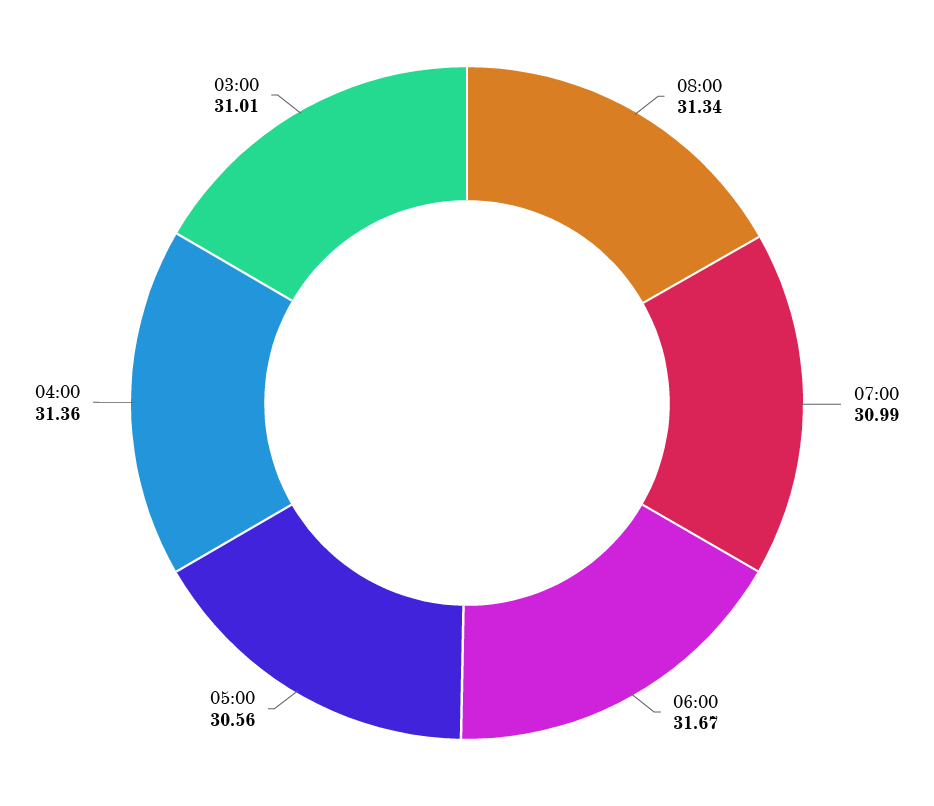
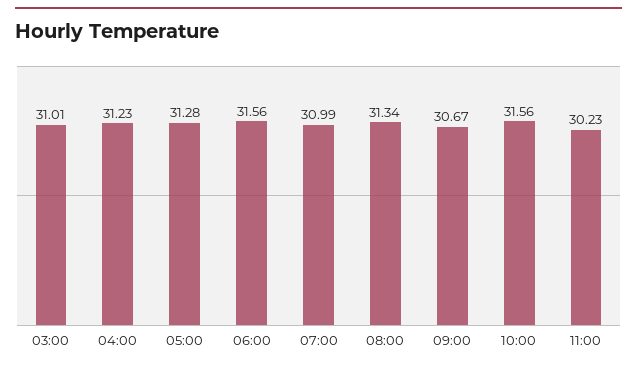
06:00: 31.67 -> 31.56
05:00: 30.56 -> 31.28
04:00: 31.36 -> 31.23
09:00: none -> 30.67
10:00: none -> 31.56
11:00: none -> 30.23

